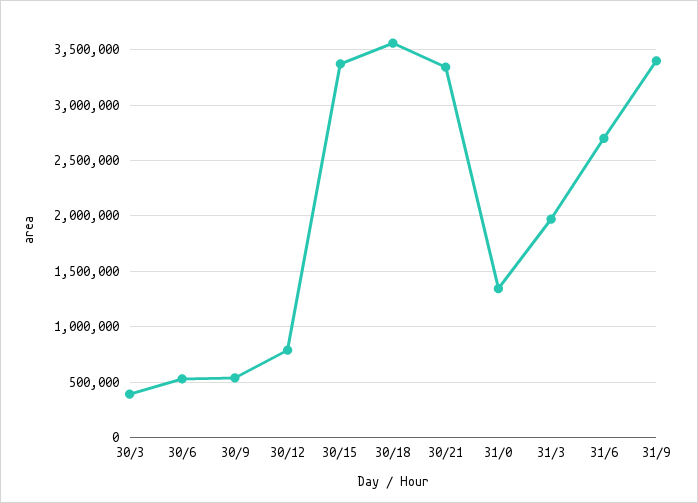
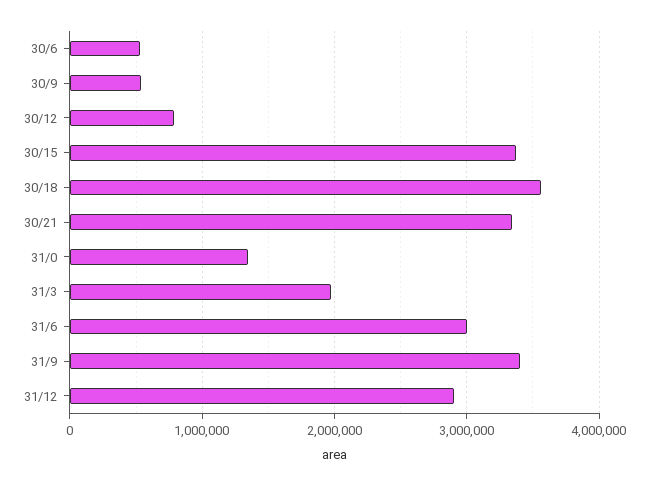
30/3: 400000 -> none
31/6: 2700000 -> 3000000
31/12: none -> 2900000

